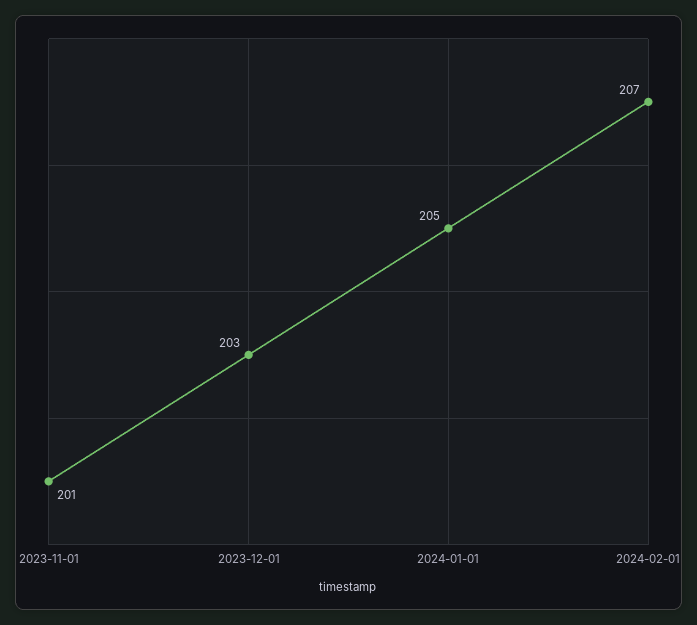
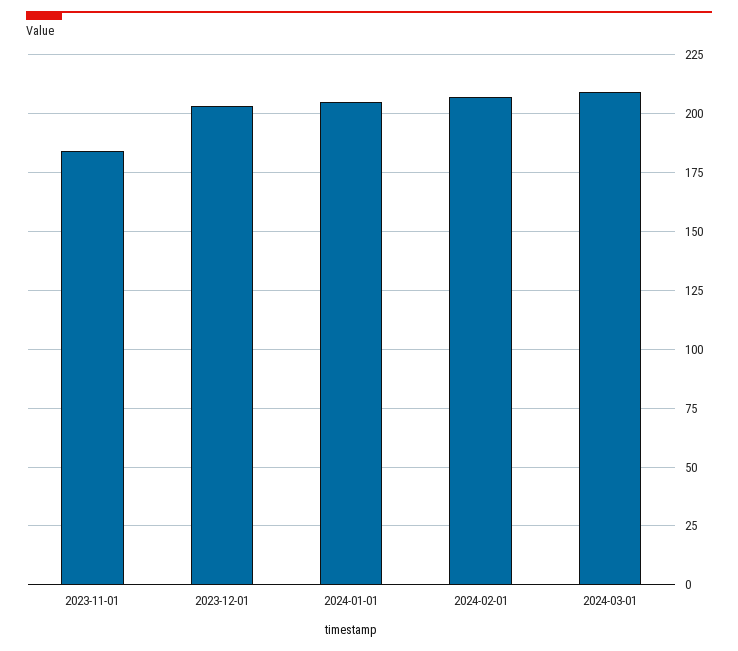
2023-11-01: 201 -> 185
2024-03-01: none -> 210

